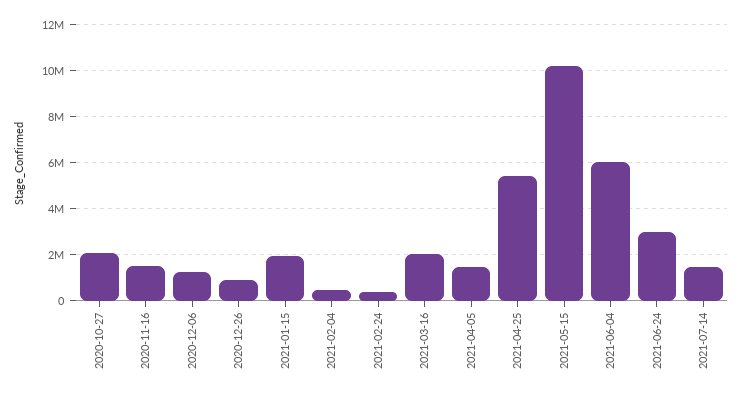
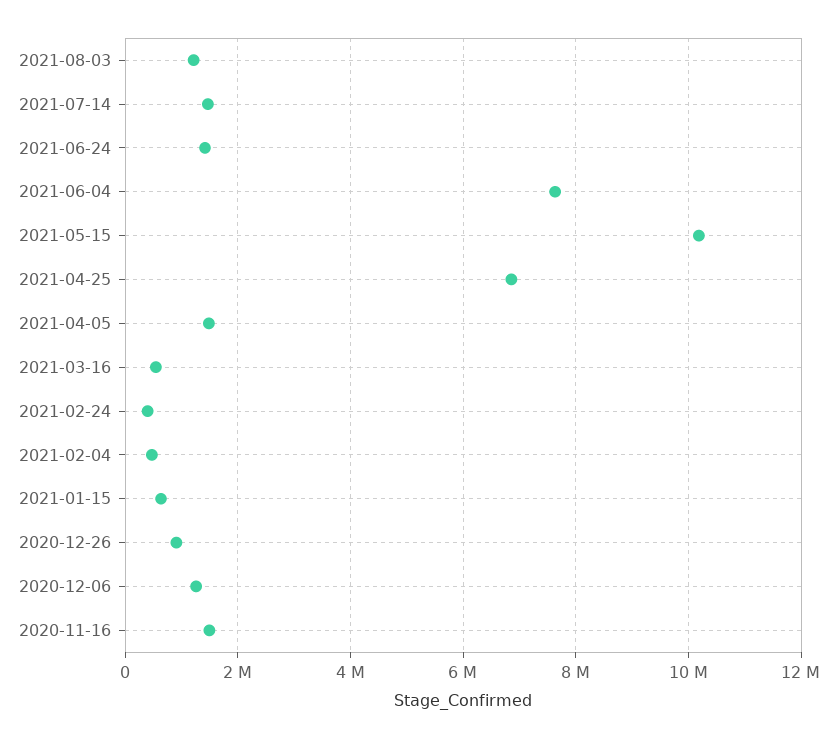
2020-10-27: 2000000 -> none
2021-01-15: 2000000 -> 600000
2021-03-16: 2000000 -> 600000
2021-04-25: 5500000 -> 6800000
2021-06-04: 6000000 -> 7600000
2021-06-24: 3000000 -> 1400000
2021-08-03: none -> 1200000

